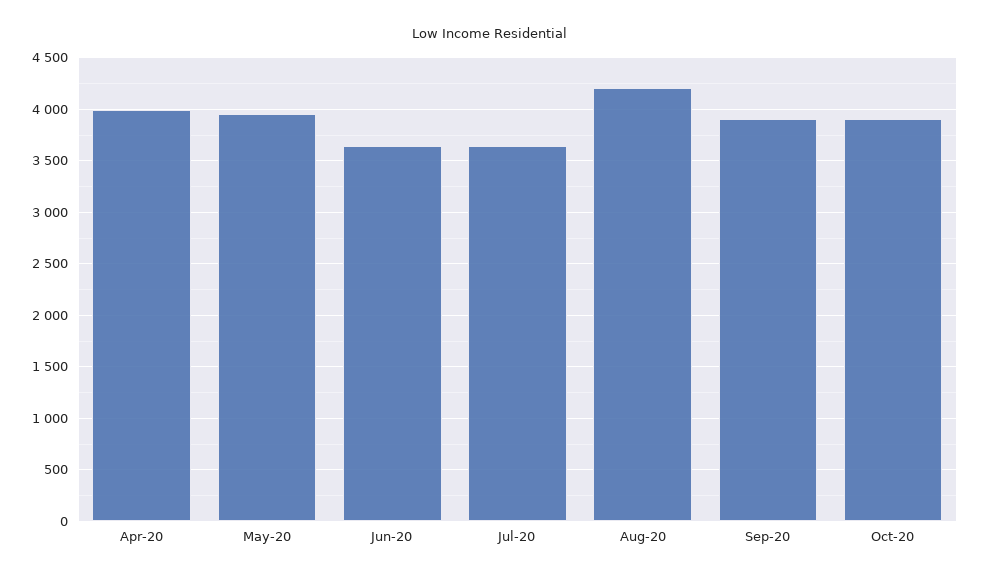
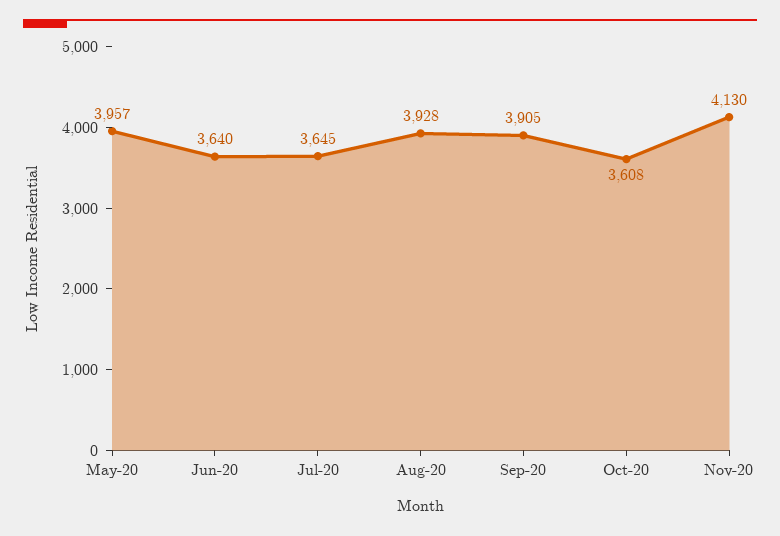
Apr-20: 4000 -> none
Aug-20: 4200 -> 3928
Oct-20: 3900 -> 3608
Nov-20: none -> 4130

